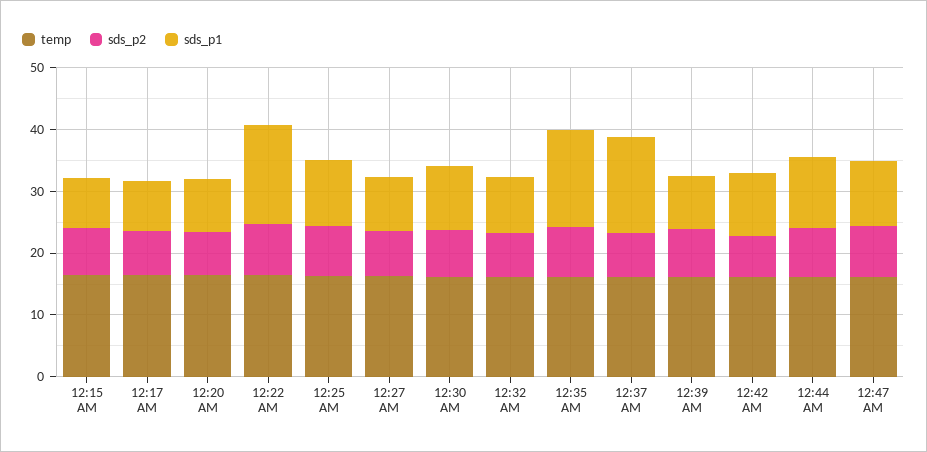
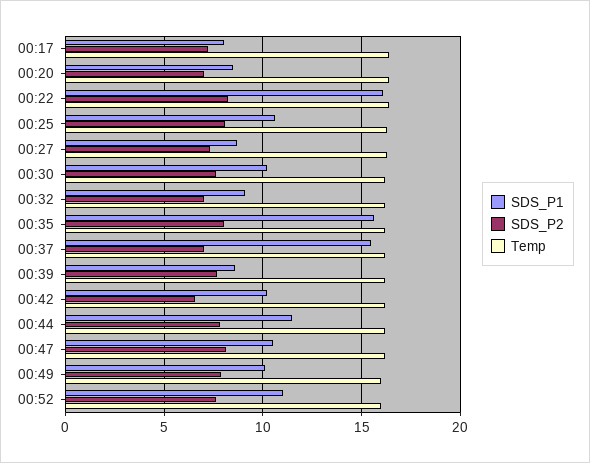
temp, 12:15 AM: 16 -> none
sds_p2, 12:15 AM: 8 -> none
sds_p1, 12:15 AM: 8 -> none
sds_p1, 00:49: none -> 10
sds_p2, 00:49: none -> 8
temp, 00:49: none -> 16
sds_p1, 00:52: none -> 11
sds_p2, 00:52: none -> 7.5
temp, 00:52: none -> 16

